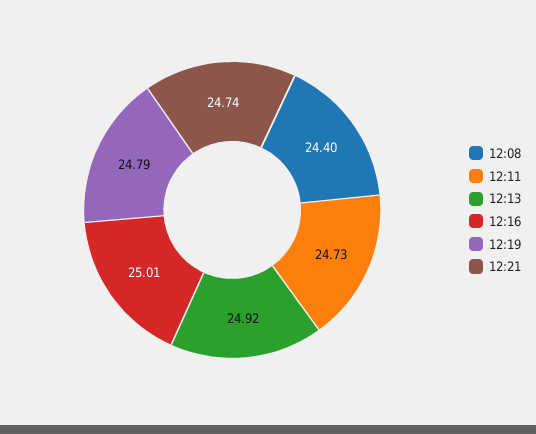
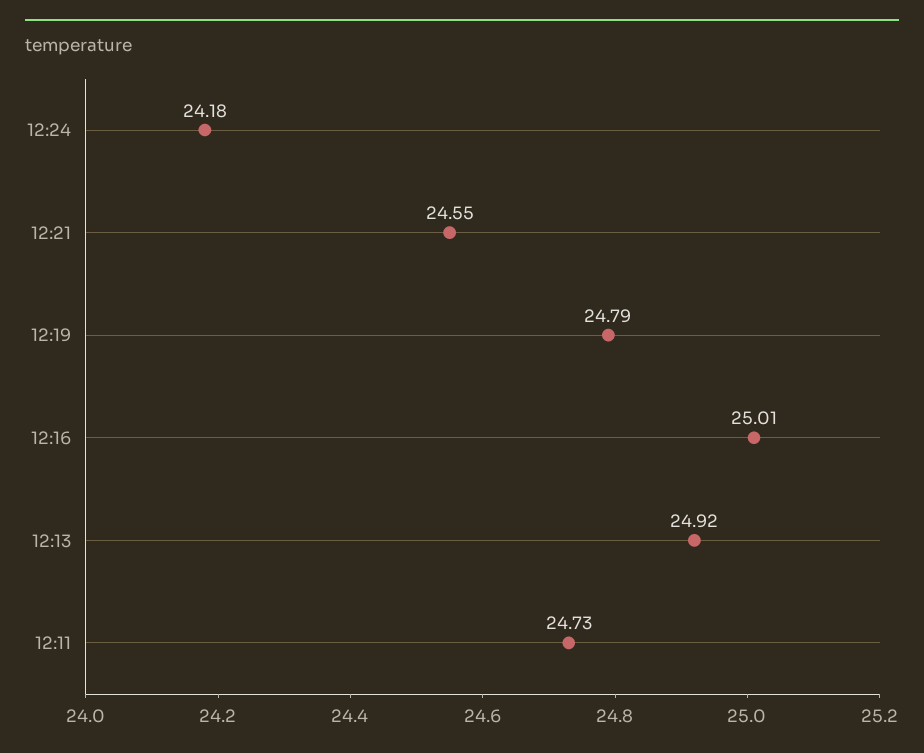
12:08: 24.4 -> none
12:21: 24.74 -> 24.55
12:24: none -> 24.18

